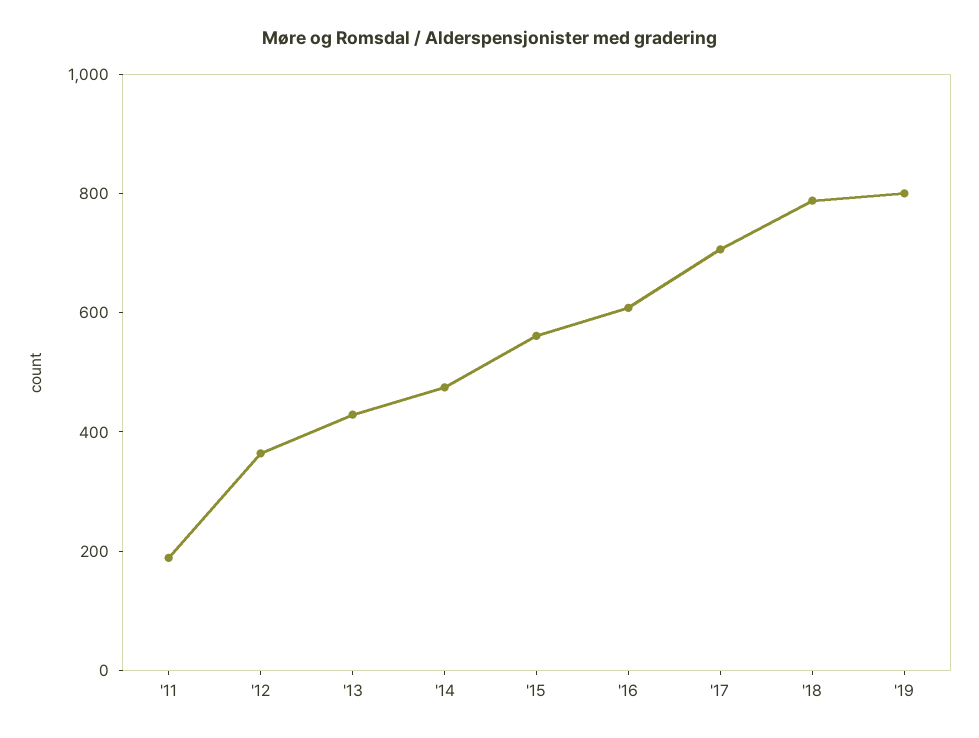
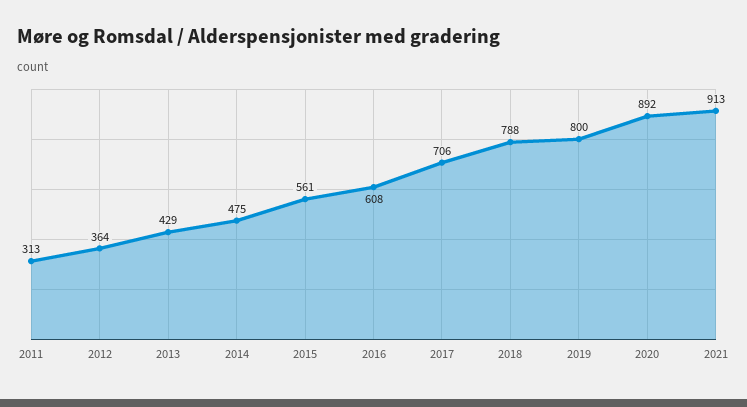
'11: 200 -> 313
2020: none -> 892
2021: none -> 913

